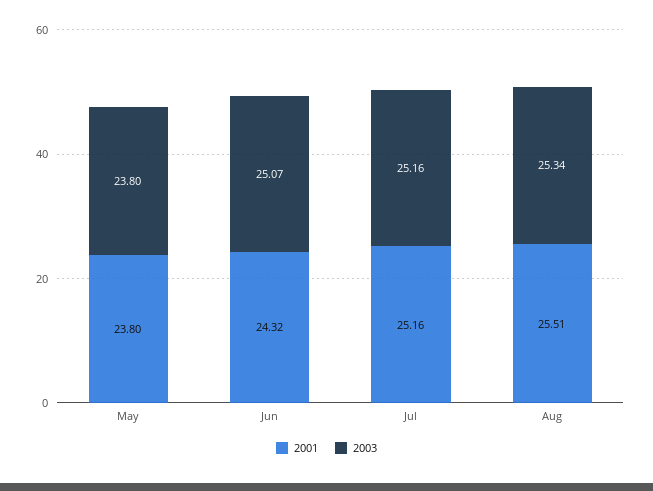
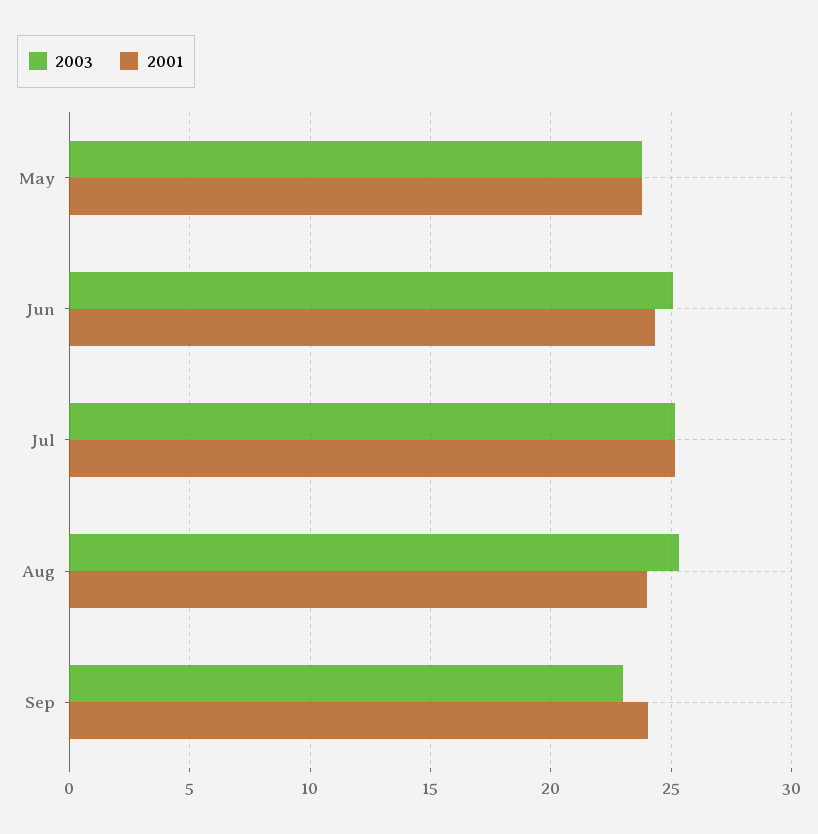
2001, Aug: 25.51 -> 24
2003, Sep: none -> 23
2001, Sep: none -> 24

